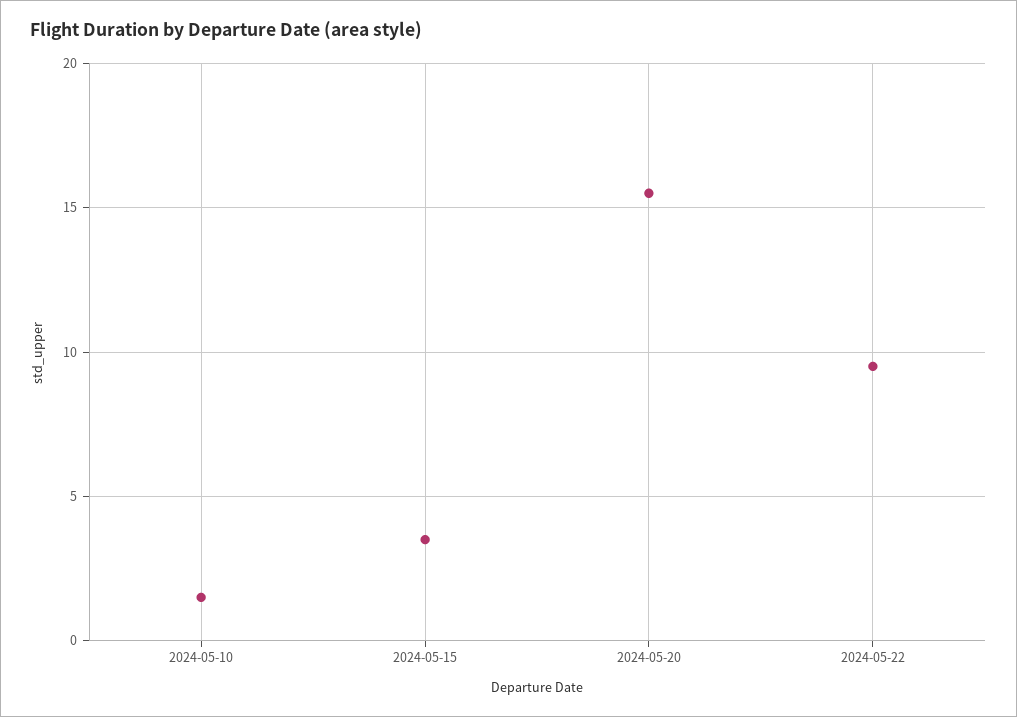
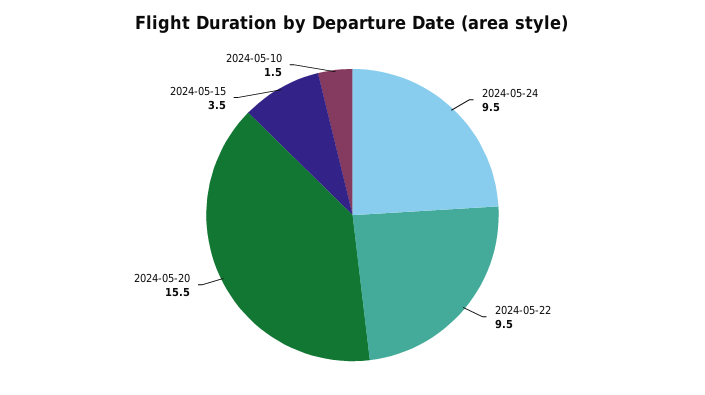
2024-05-24: none -> 9.5

